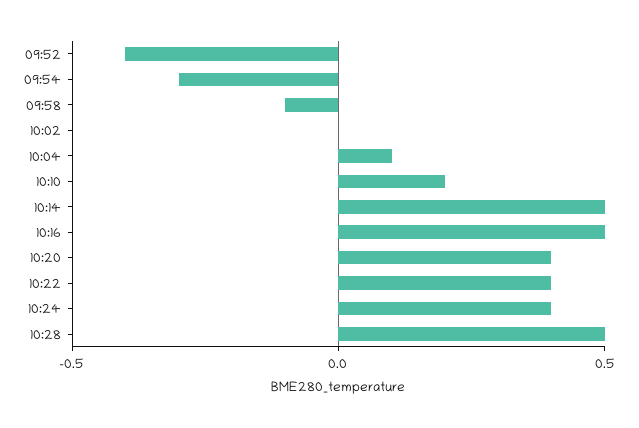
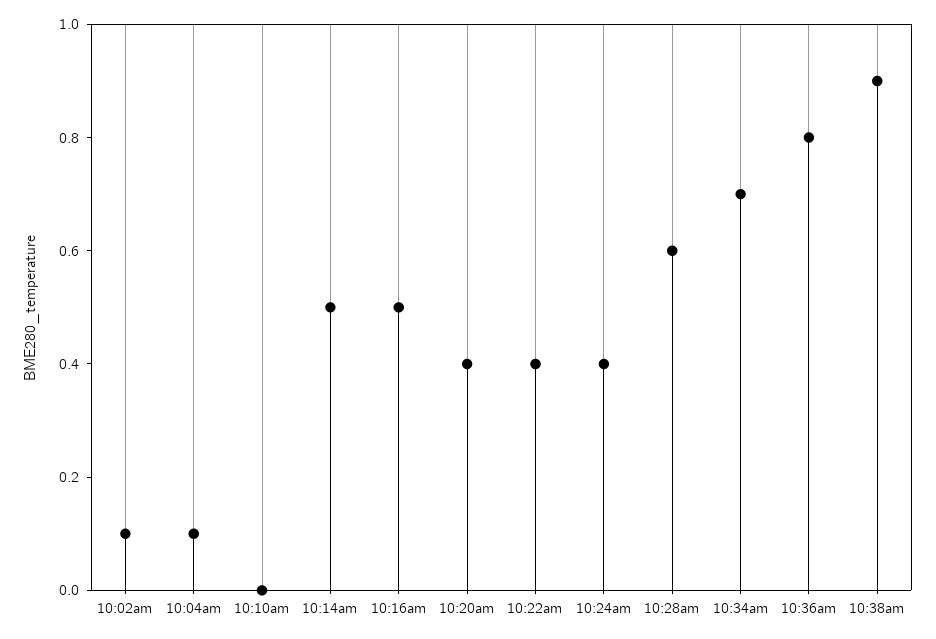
09:52: -0.4 -> none
09:54: -0.3 -> none
09:58: -0.1 -> none
10:02: 0 -> 0.1
10:10: 0.2 -> 0
10:28: 0.5 -> 0.6
10:34am: none -> 0.7
10:36am: none -> 0.8
10:38am: none -> 0.9

